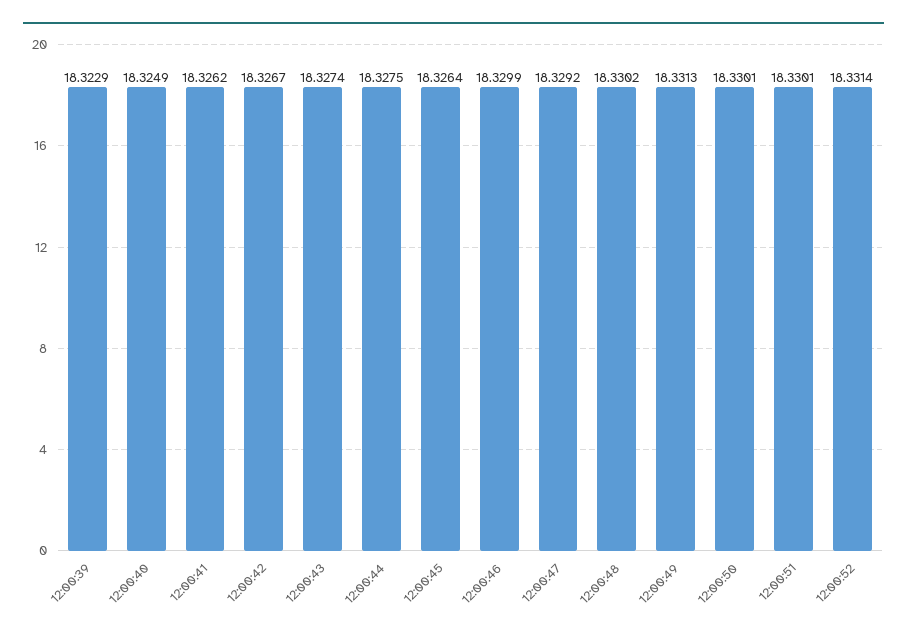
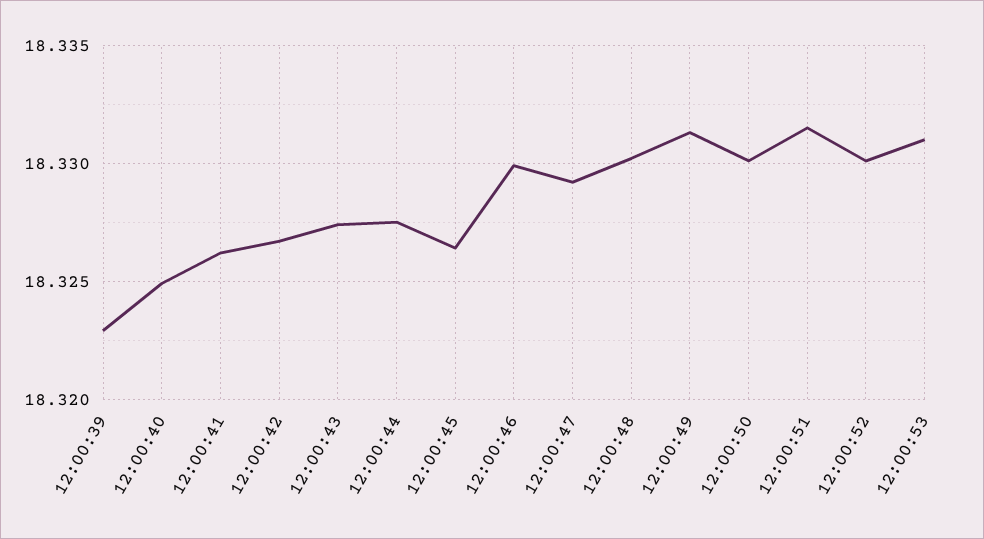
12:00:51: 18.3301 -> 18.3315
12:00:52: 18.3314 -> 18.33
12:00:53: none -> 18.331

